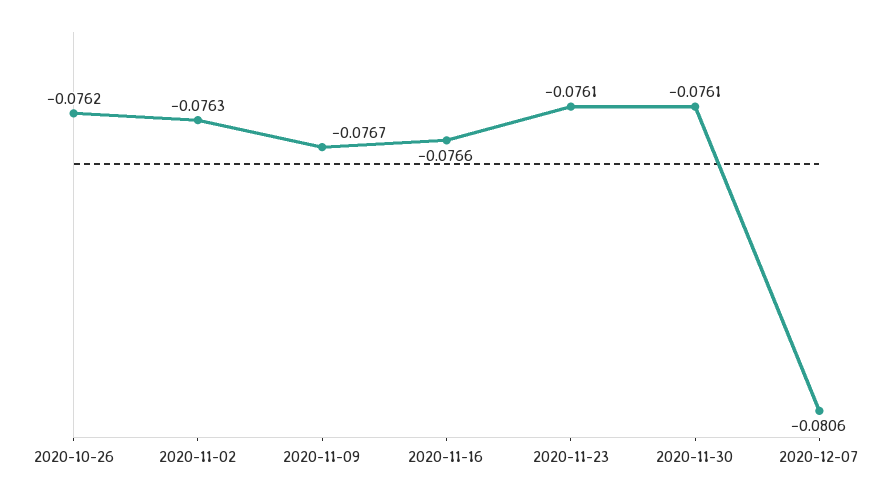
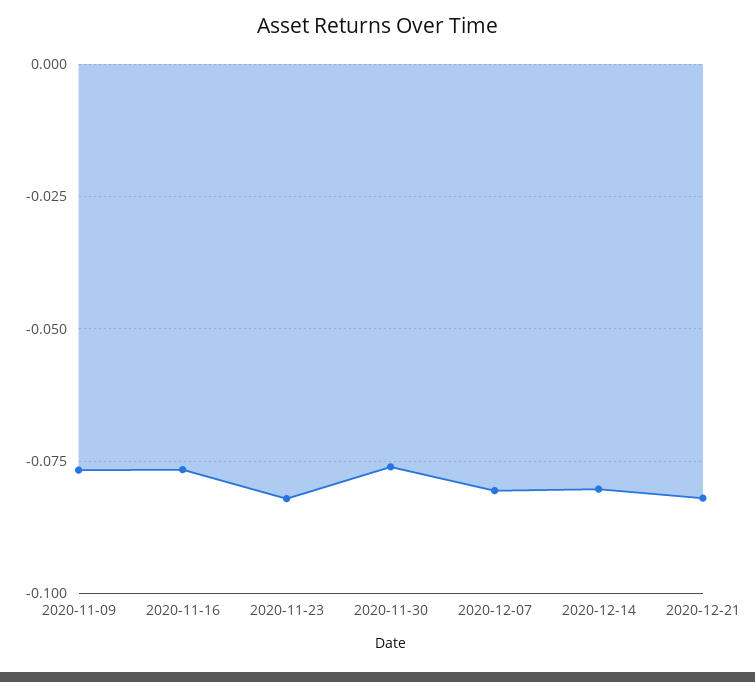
2020-10-26: -0.0762 -> none
2020-11-02: -0.0763 -> none
2020-11-23: -0.0761 -> -0.0825
2020-12-14: none -> -0.08
2020-12-21: none -> -0.0825

